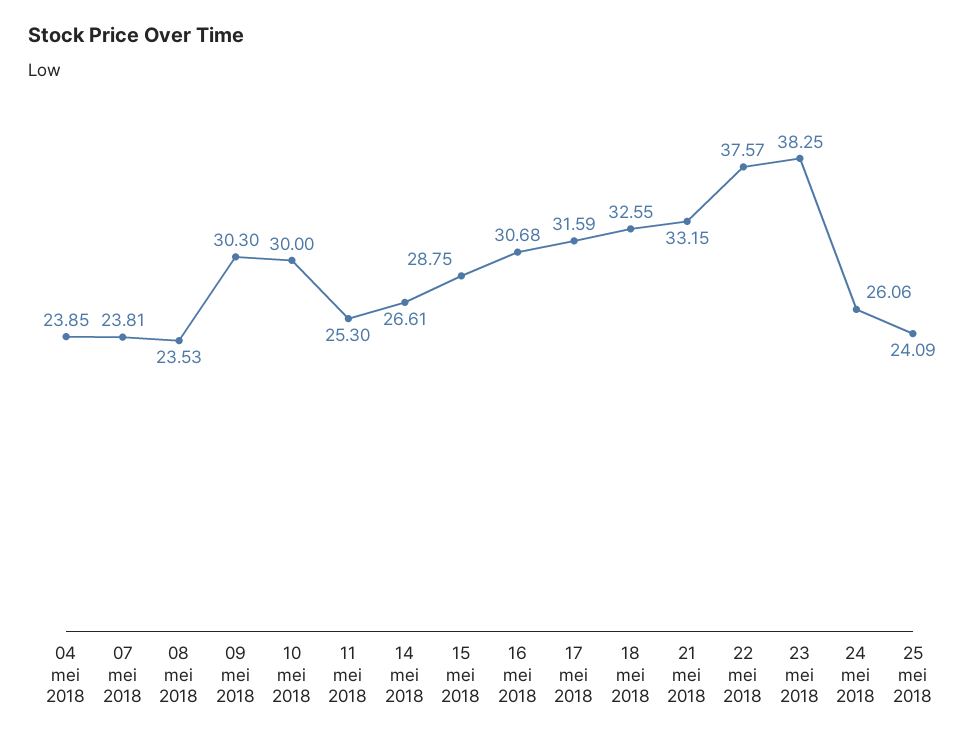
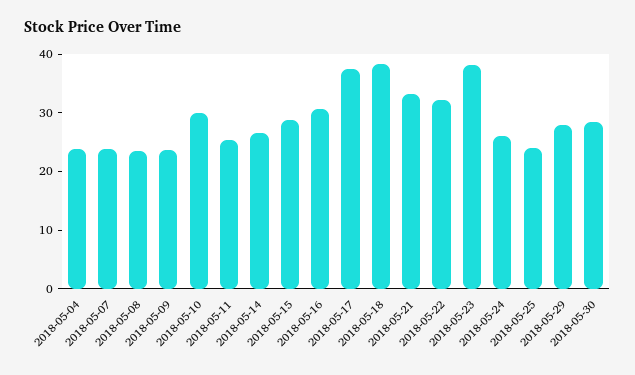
09 mei 2018: 30.3 -> 24
17 mei 2018: 31.59 -> 38
18 mei 2018: 32.55 -> 38
22 mei 2018: 37.57 -> 32
2018-05-29: none -> 28
2018-05-30: none -> 28

